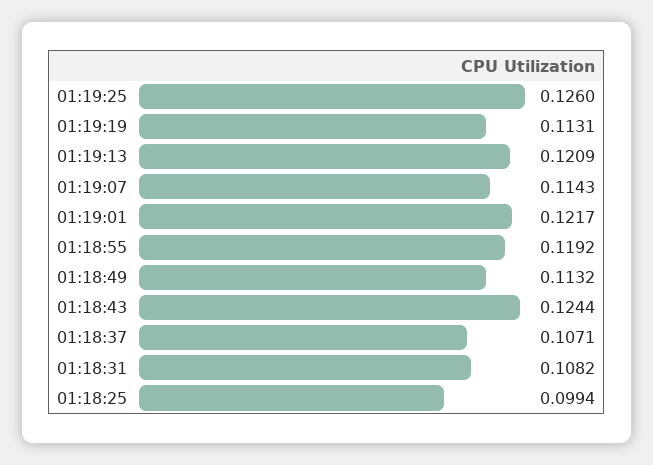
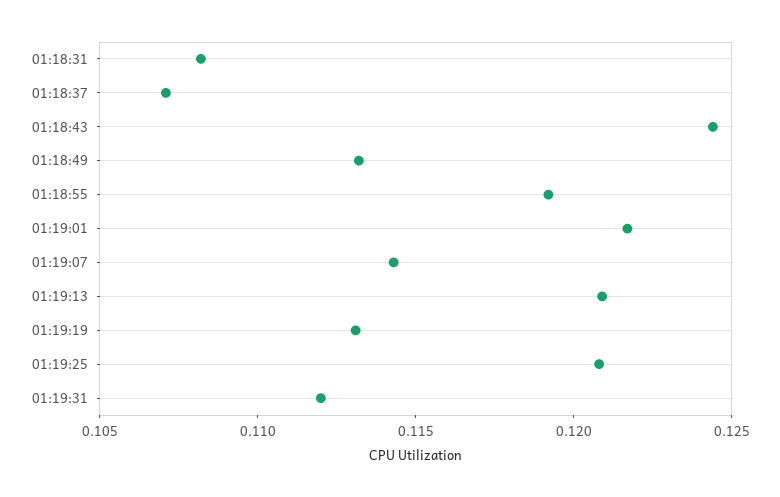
01:19:25: 0.126 -> 0.121
01:18:25: 0.0994 -> none
01:19:31: none -> 0.112

